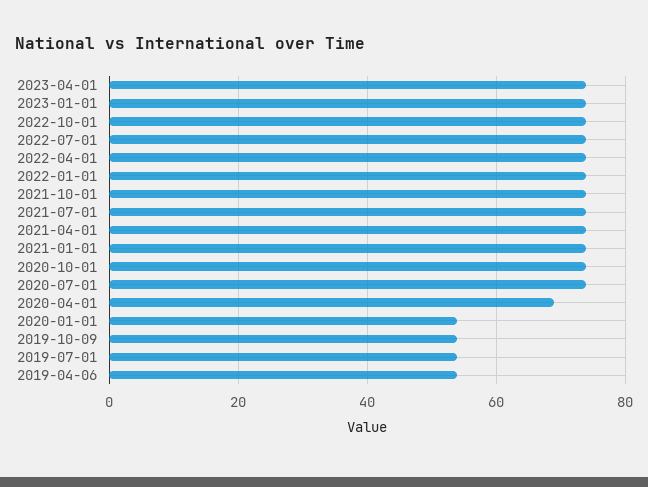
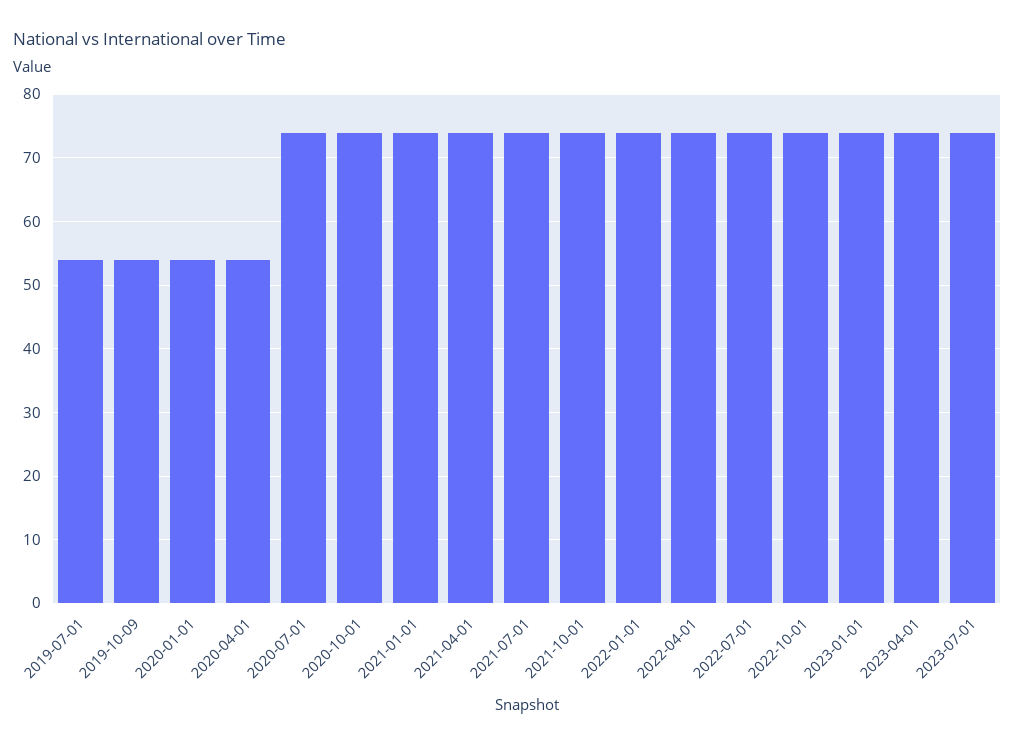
2020-04-01: 70 -> 54
2019-04-06: 55 -> none
2023-07-01: none -> 74

